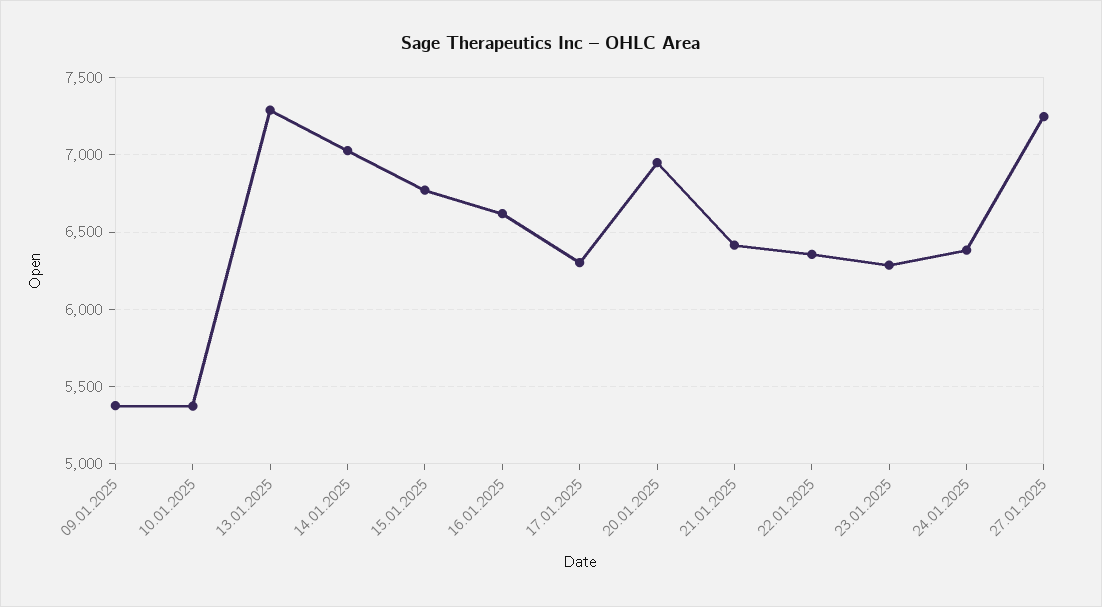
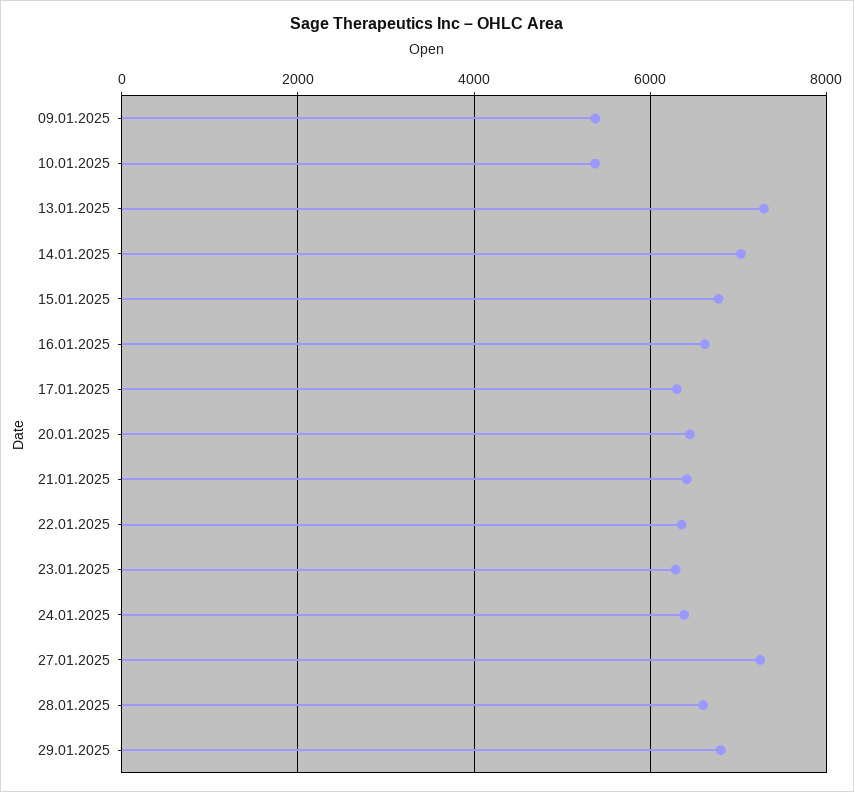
20.01.2025: 6950 -> 6400
28.01.2025: none -> 6600
29.01.2025: none -> 6800

